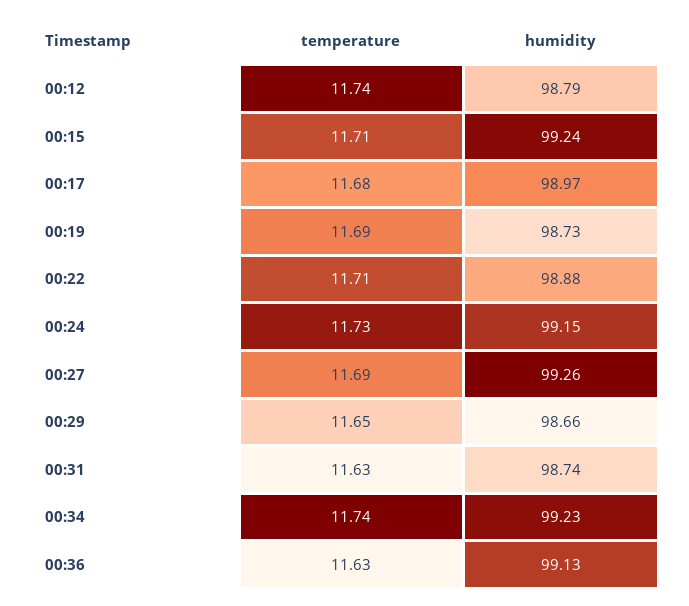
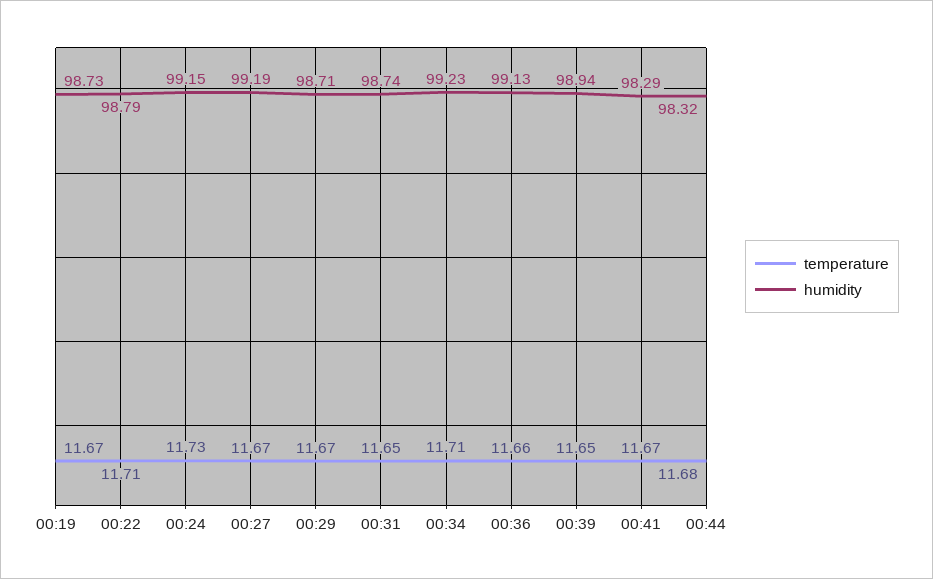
temperature, 00:12: 11.74 -> none
humidity, 00:12: 98.79 -> none
temperature, 00:15: 11.71 -> none
humidity, 00:15: 99.24 -> none
temperature, 00:17: 11.68 -> none
humidity, 00:17: 98.97 -> none
temperature, 00:19: 11.69 -> 11.67
humidity, 00:22: 98.88 -> 98.79
temperature, 00:27: 11.69 -> 11.67
humidity, 00:27: 99.26 -> 99.19
temperature, 00:29: 11.65 -> 11.67
humidity, 00:29: 98.66 -> 98.71
temperature, 00:31: 11.63 -> 11.65
temperature, 00:34: 11.74 -> 11.71
temperature, 00:36: 11.63 -> 11.66
temperature, 00:39: none -> 11.65
humidity, 00:39: none -> 98.94
temperature, 00:41: none -> 11.67
humidity, 00:41: none -> 98.29
temperature, 00:44: none -> 11.68
humidity, 00:44: none -> 98.32

